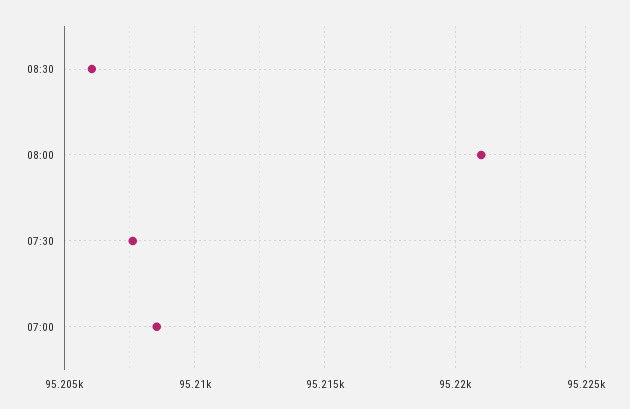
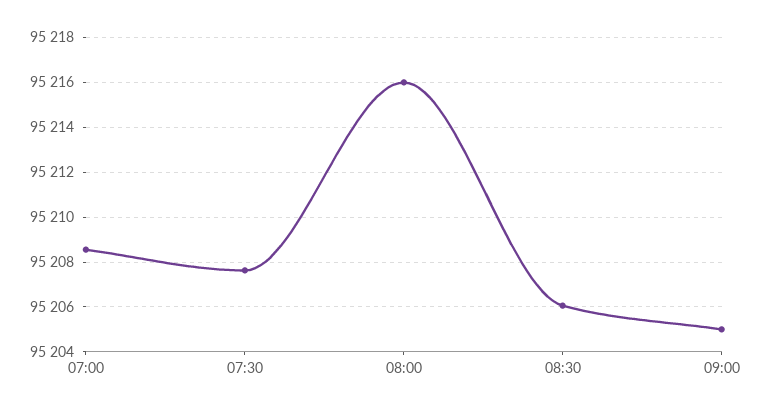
08:00: 95221 -> 95216
09:00: none -> 95205

